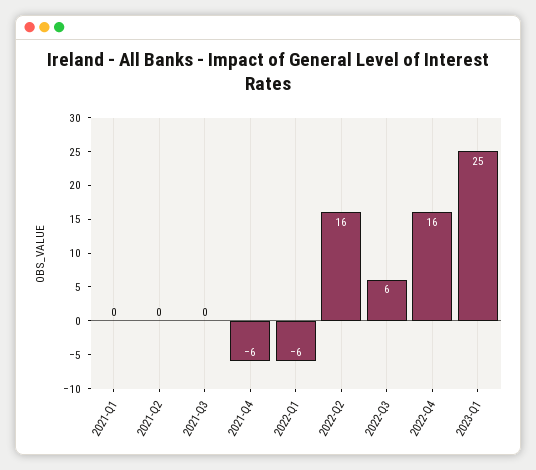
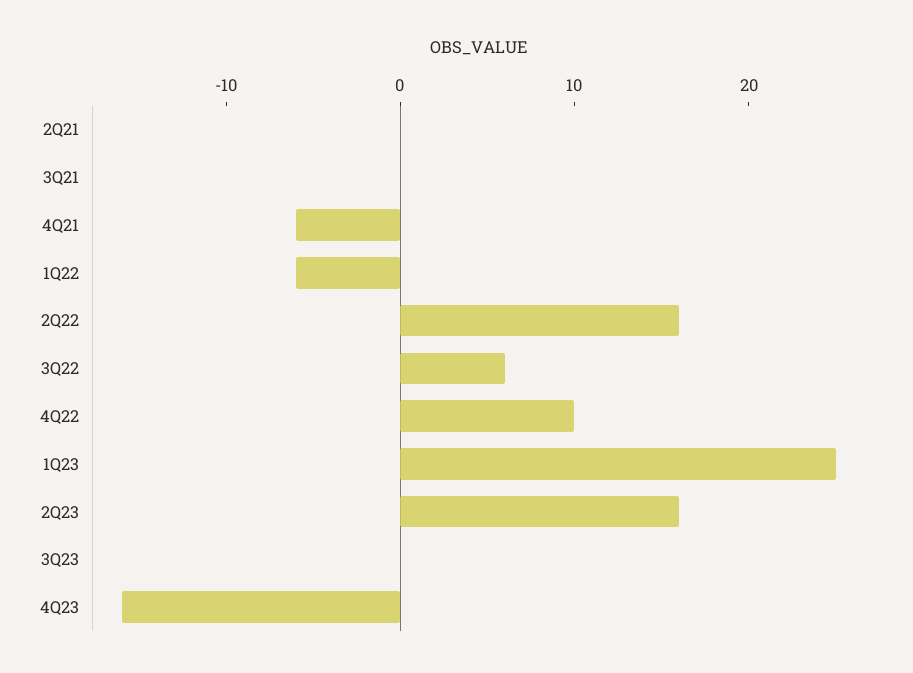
2021-Q1: 0 -> none
2022-Q4: 16 -> 10
2Q23: none -> 16
3Q23: none -> 0
4Q23: none -> -16

